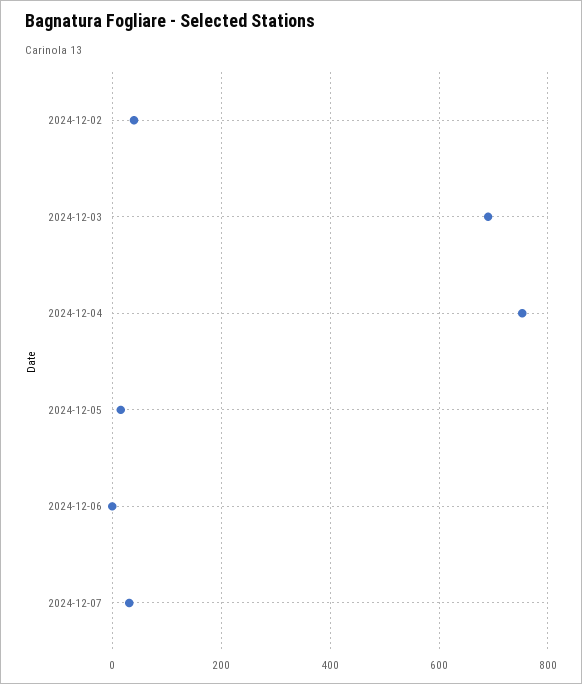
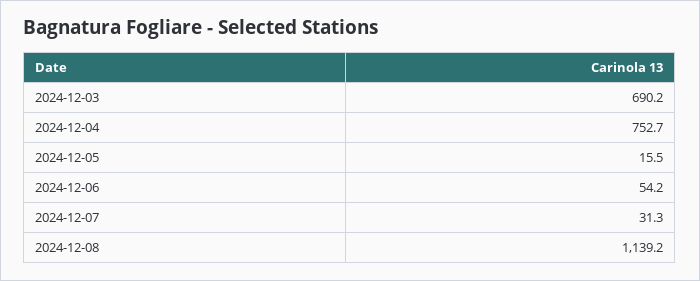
2024-12-02: 40 -> none
2024-12-06: 0 -> 54.2
2024-12-08: none -> 1139.2

